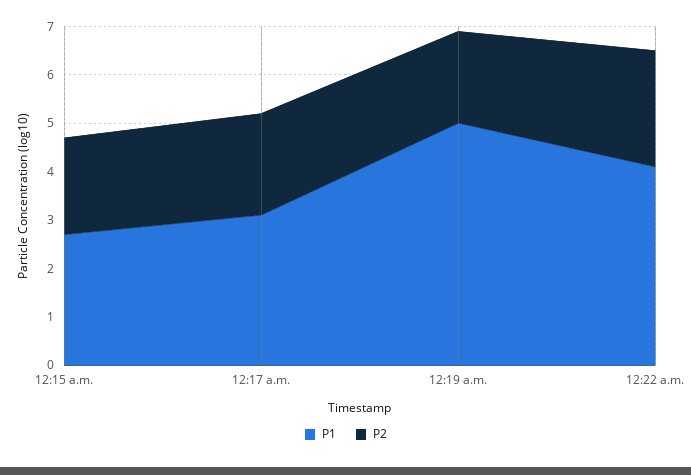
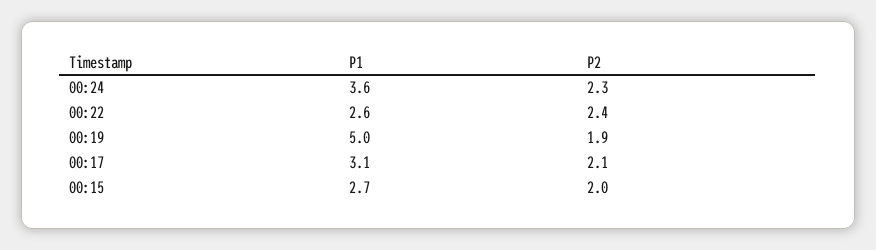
P1, 12:22 a.m.: 4 -> 2.6
P1, 00:24: none -> 3.6
P2, 00:24: none -> 2.3

